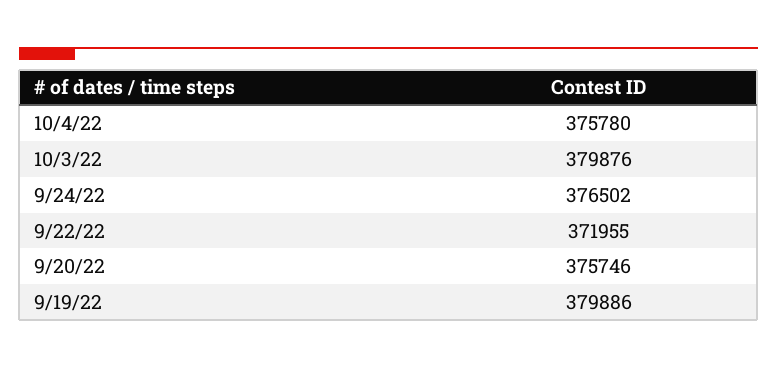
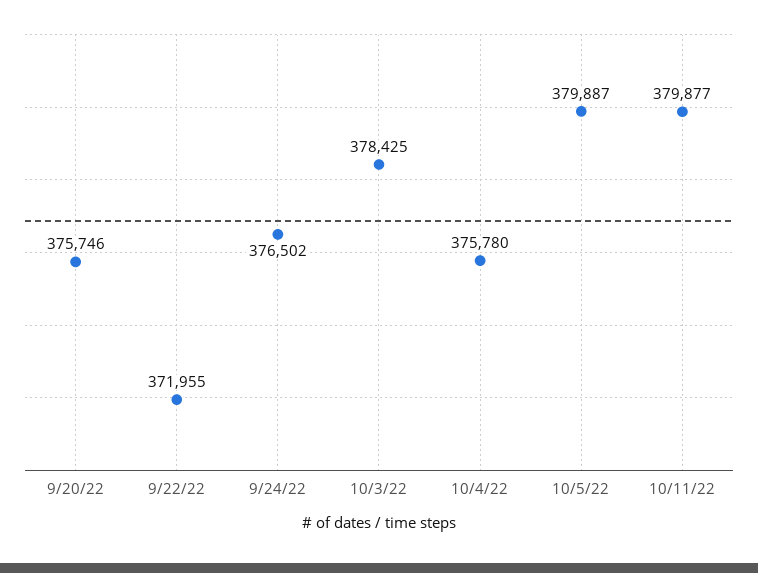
10/3/22: 379876 -> 378425
9/19/22: 379886 -> none
10/5/22: none -> 379887
10/11/22: none -> 379877

